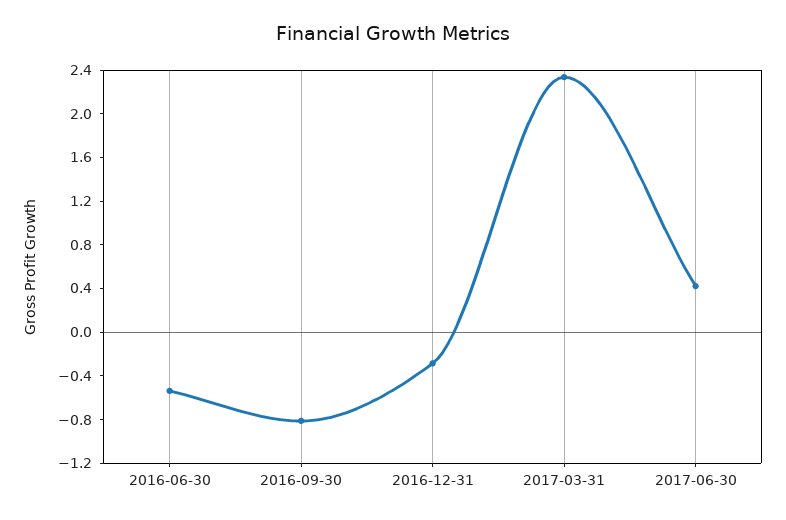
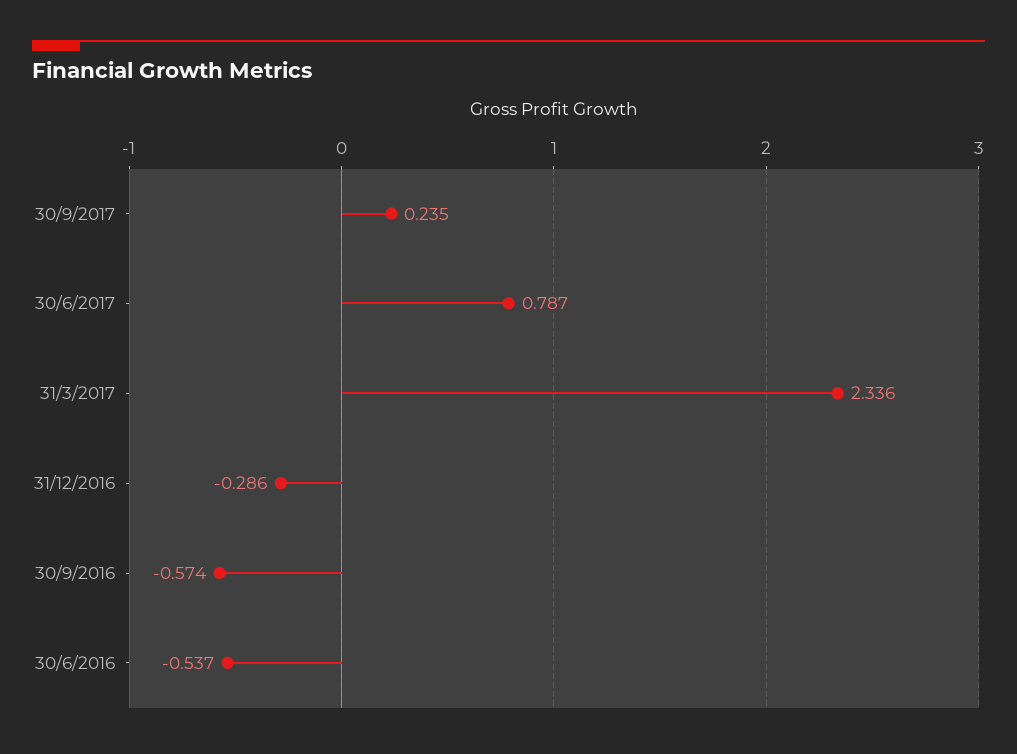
2016-09-30: -0.8 -> -0.574
2017-06-30: 0.4 -> 0.787
30/9/2017: none -> 0.235

